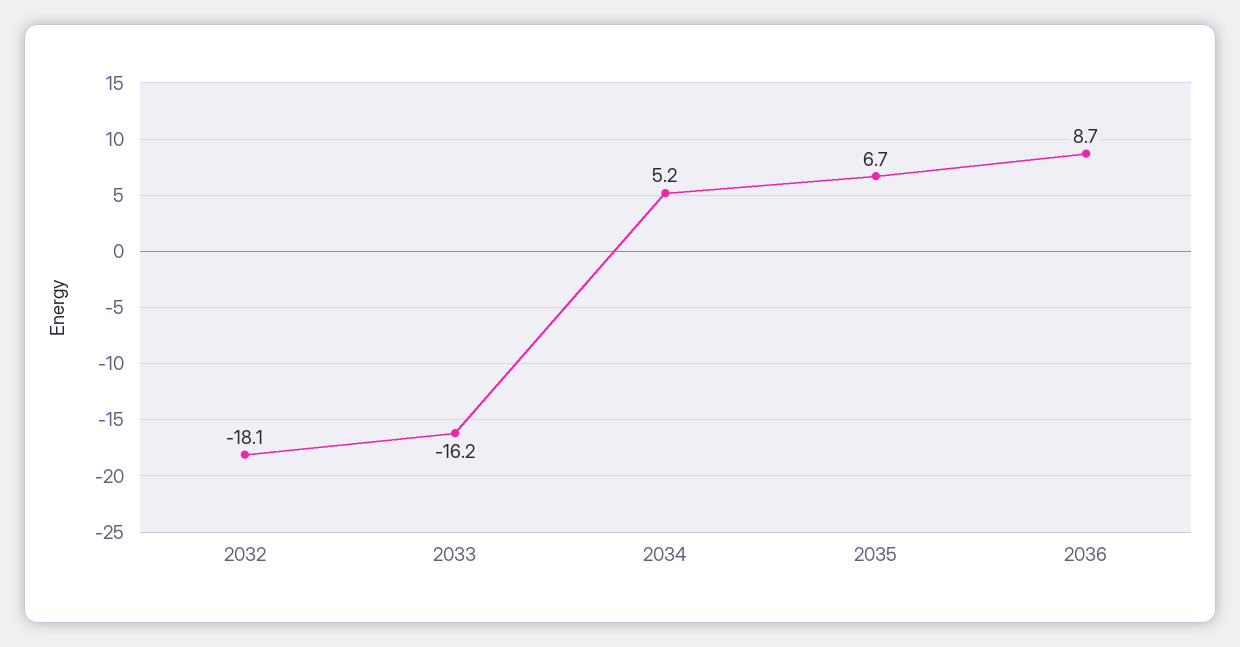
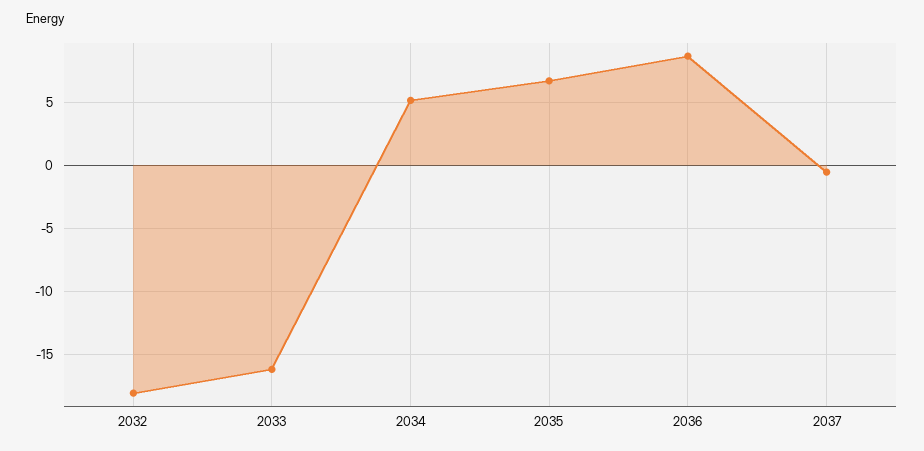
2037: none -> -0.5

